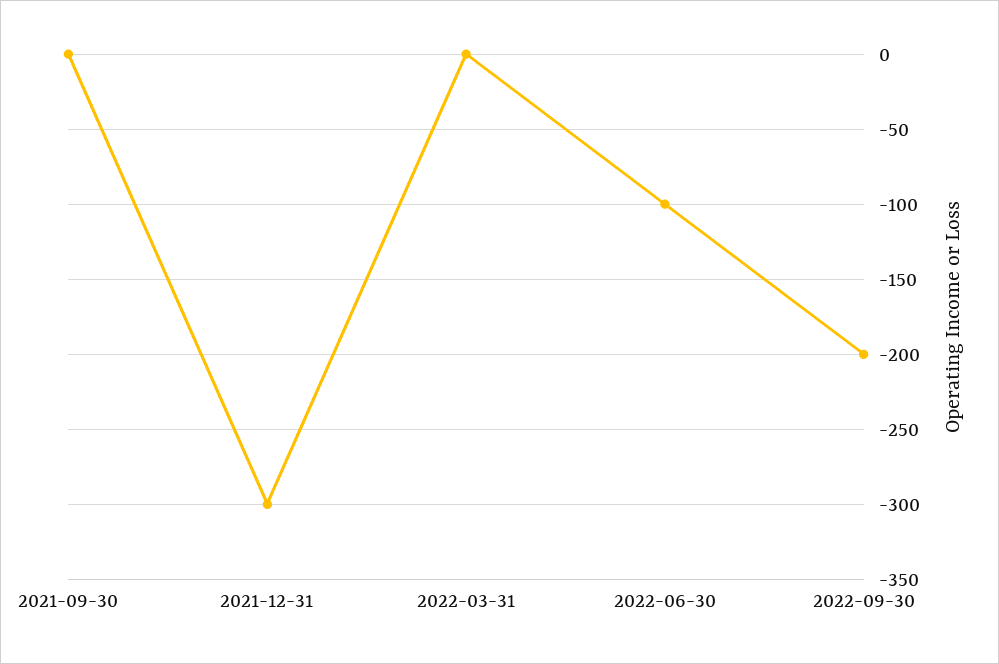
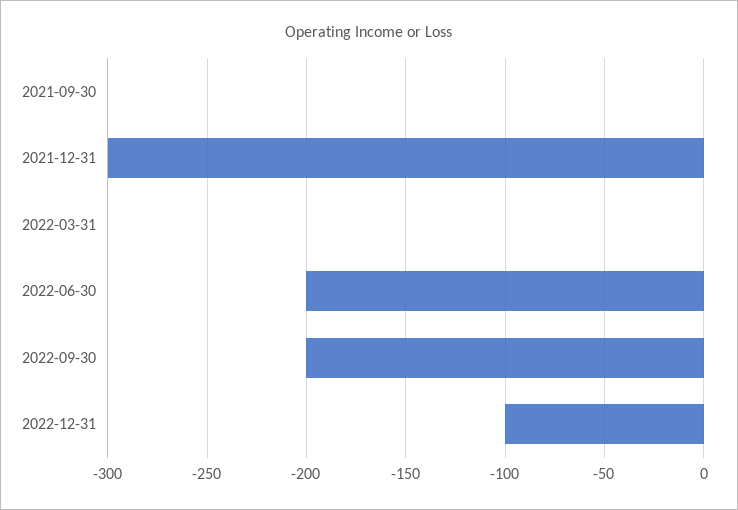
2022-06-30: -100 -> -200
2022-12-31: none -> -100

